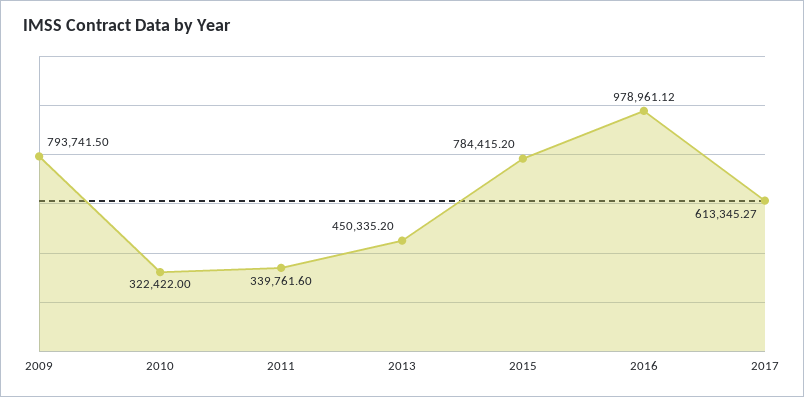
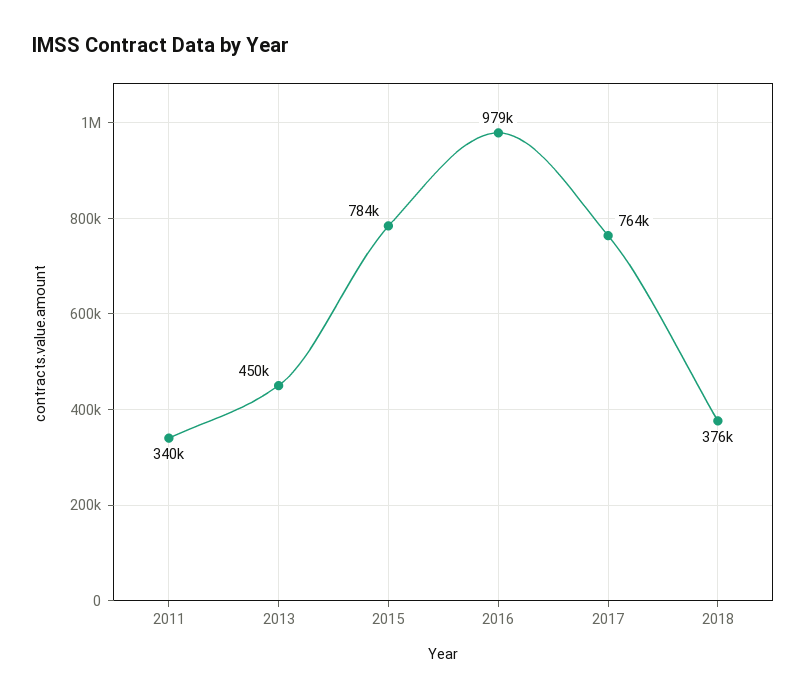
2009: 793741.5 -> none
2010: 322422 -> none
2017: 613345.27 -> 764000
2018: none -> 376000

